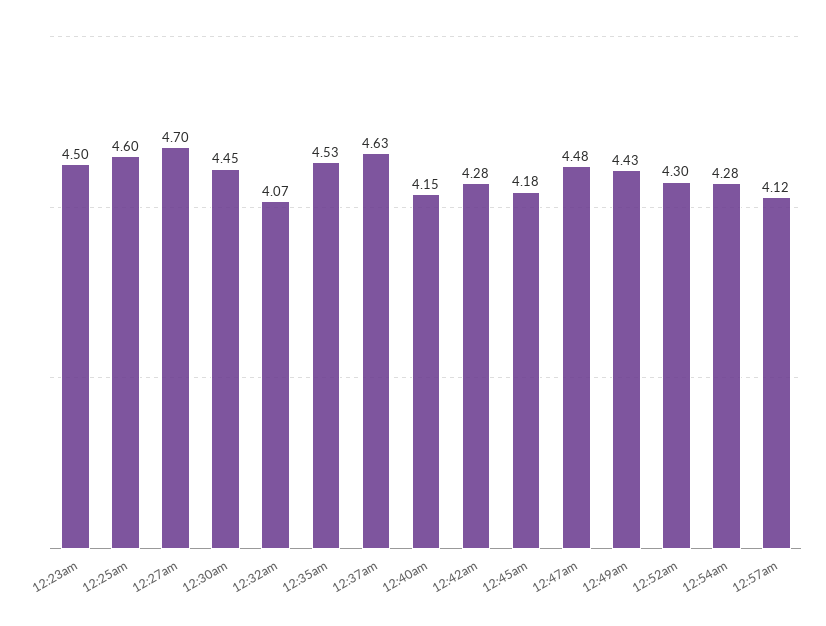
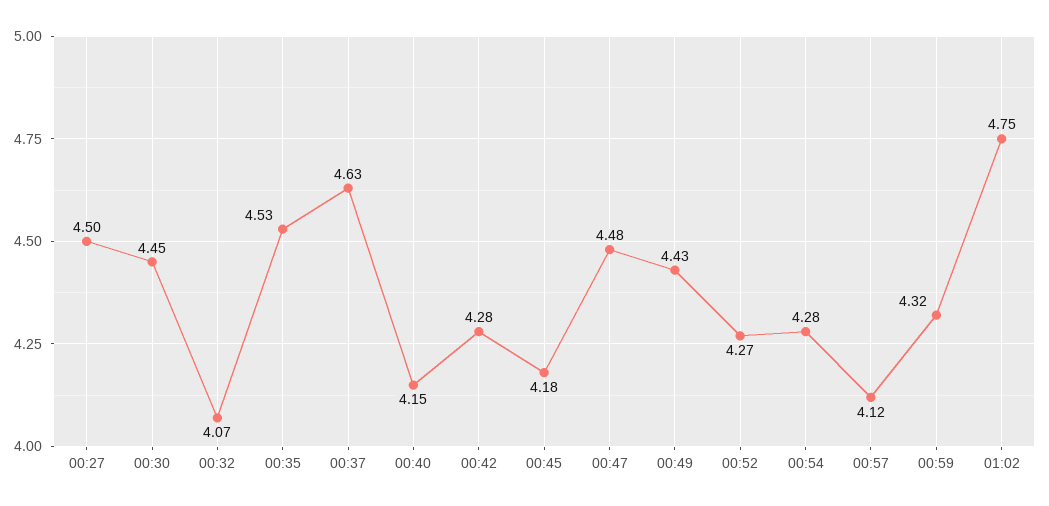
12:23am: 4.5 -> none
12:25am: 4.6 -> none
12:27am: 4.7 -> 4.5
12:52am: 4.3 -> 4.27
00:59: none -> 4.32
01:02: none -> 4.75

